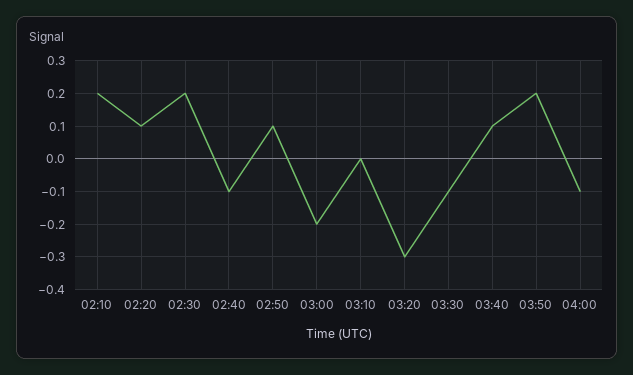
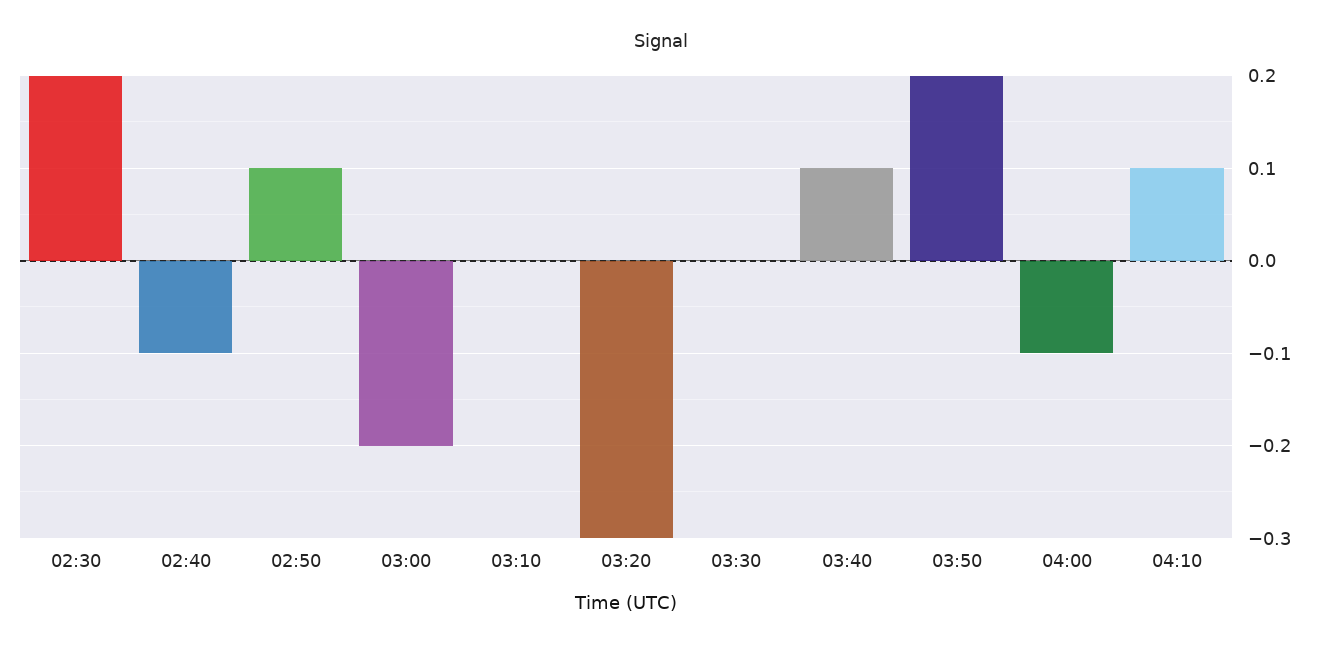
02:10: 0.2 -> none
02:20: 0.1 -> none
03:30: -0.1 -> 0
04:10: none -> 0.1

